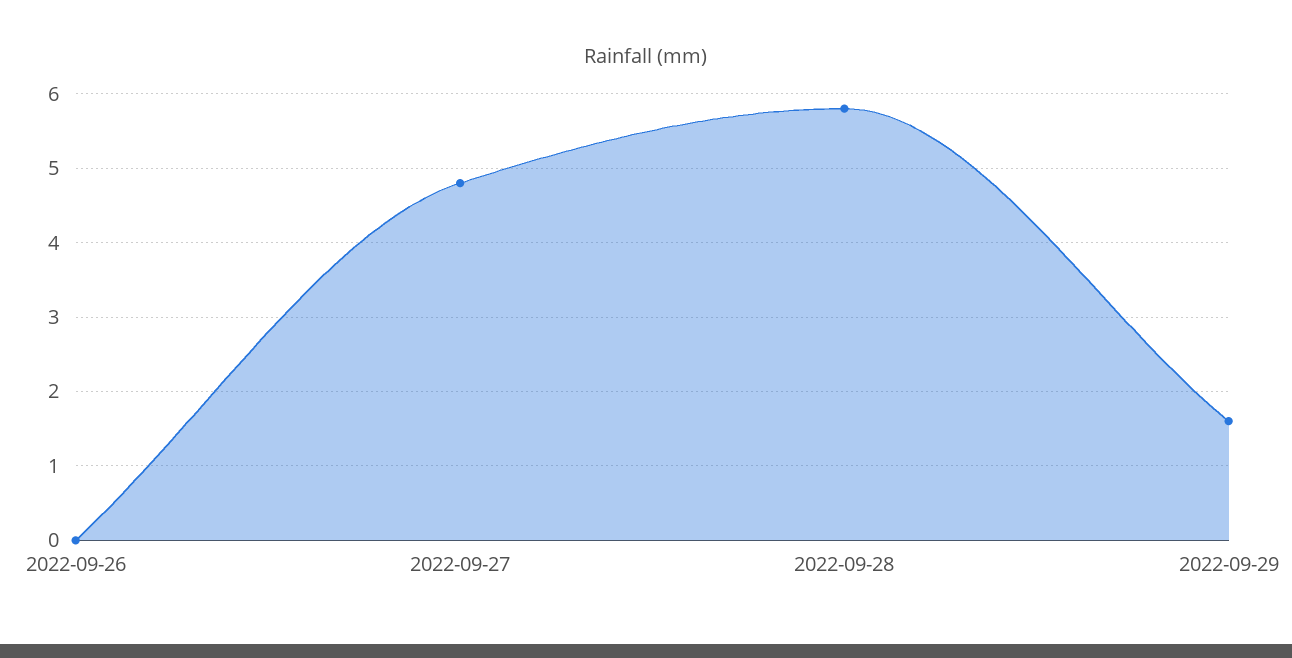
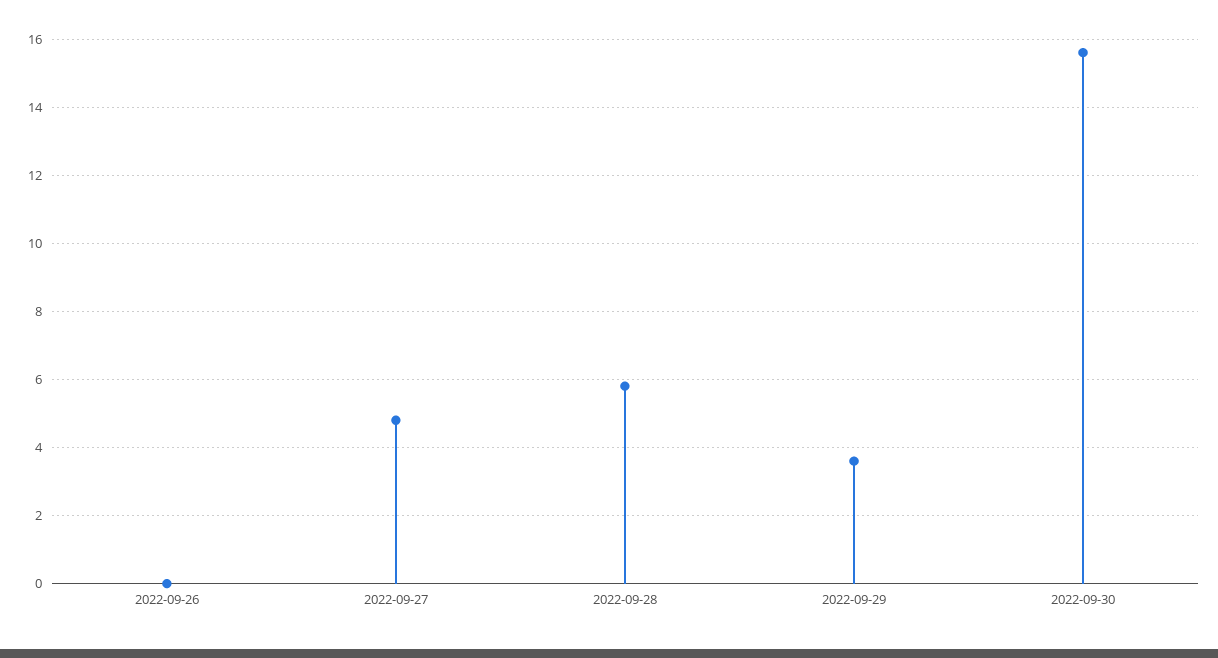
2022-09-29: 1.6 -> 3.5
2022-09-30: none -> 15.5

